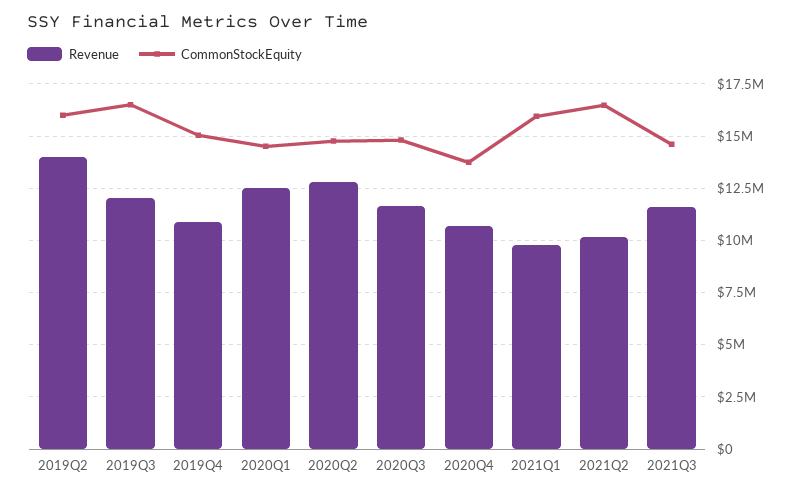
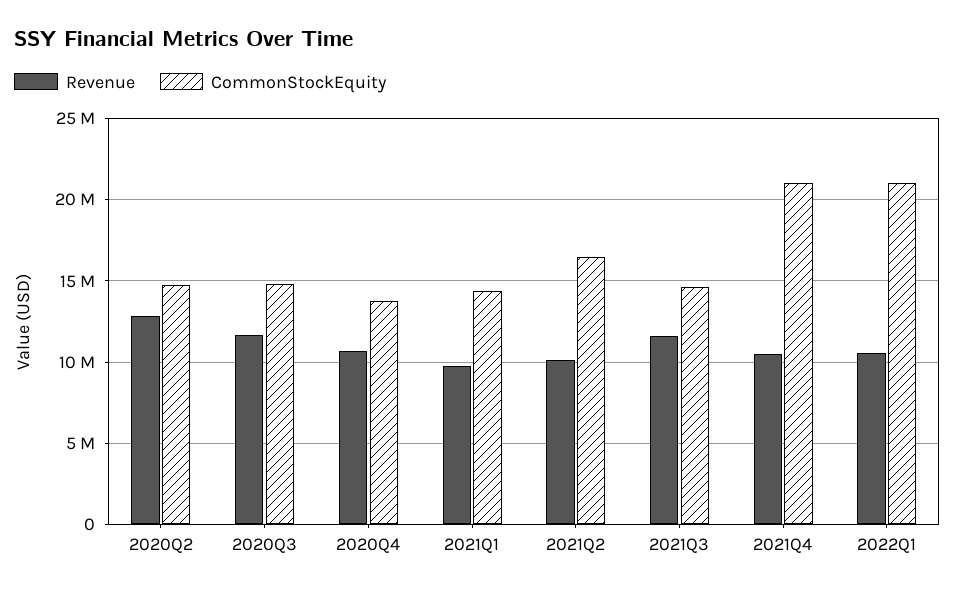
Revenue, 2019Q2: 14000000 -> none
CommonStockEquity, 2019Q2: 16000000 -> none
Revenue, 2019Q3: 12000000 -> none
CommonStockEquity, 2019Q3: 16500000 -> none
Revenue, 2019Q4: 11000000 -> none
CommonStockEquity, 2019Q4: 15000000 -> none
Revenue, 2020Q1: 12500000 -> none
CommonStockEquity, 2020Q1: 14500000 -> none
CommonStockEquity, 2021Q1: 16000000 -> 14500000
Revenue, 2021Q4: none -> 10500000
CommonStockEquity, 2021Q4: none -> 21000000
Revenue, 2022Q1: none -> 10500000
CommonStockEquity, 2022Q1: none -> 21000000

